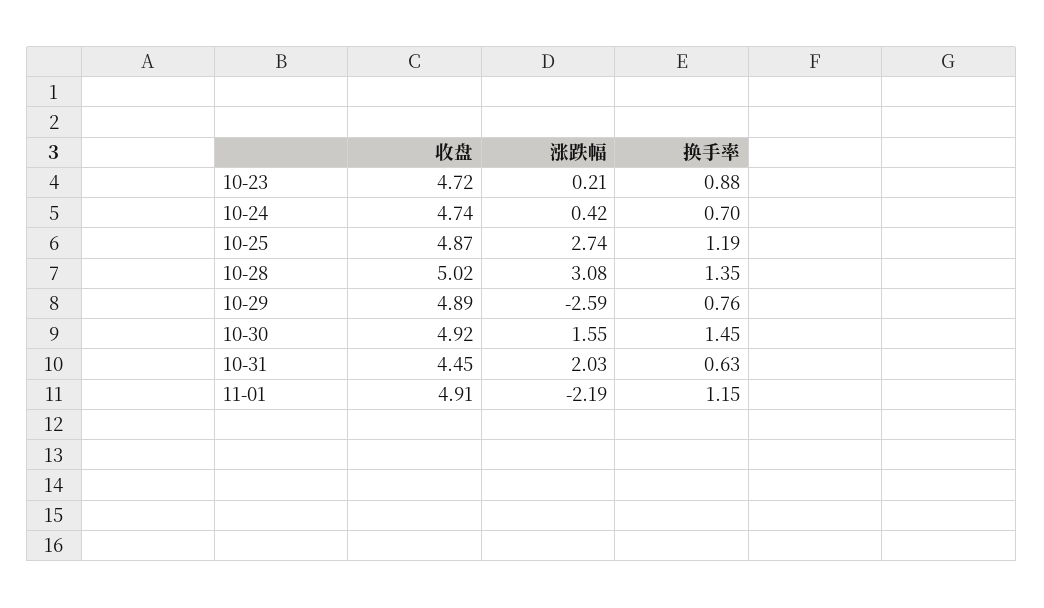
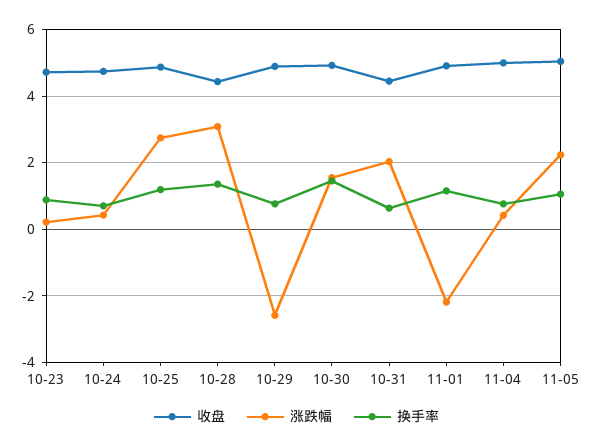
收盘, 10-28: 5.02 -> 4.4
收盘, 11-04: none -> 5
涨跌幅, 11-04: none -> 0.4
换手率, 11-04: none -> 0.8
收盘, 11-05: none -> 5
涨跌幅, 11-05: none -> 2.2
换手率, 11-05: none -> 1

